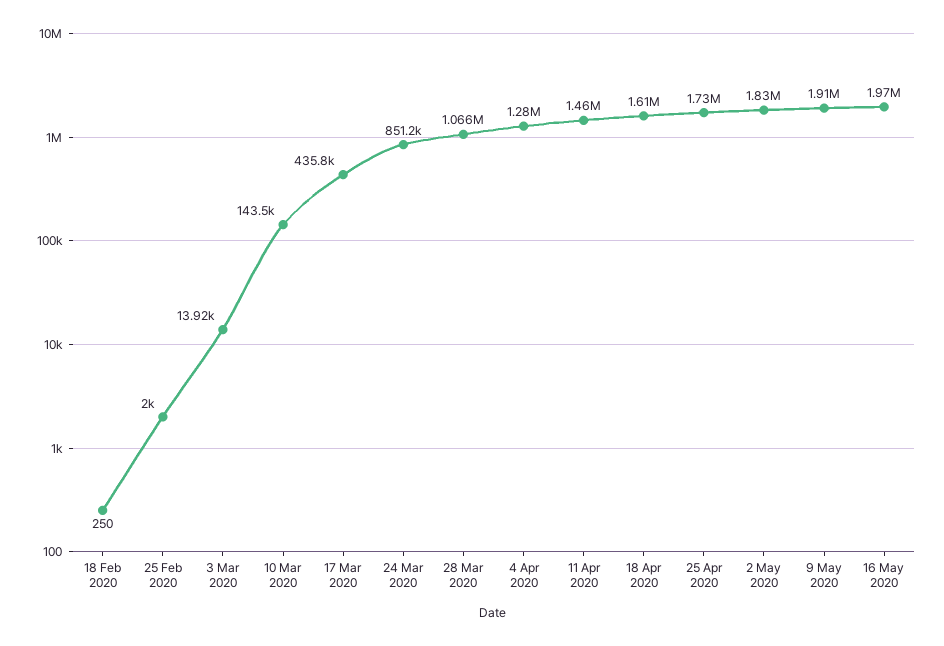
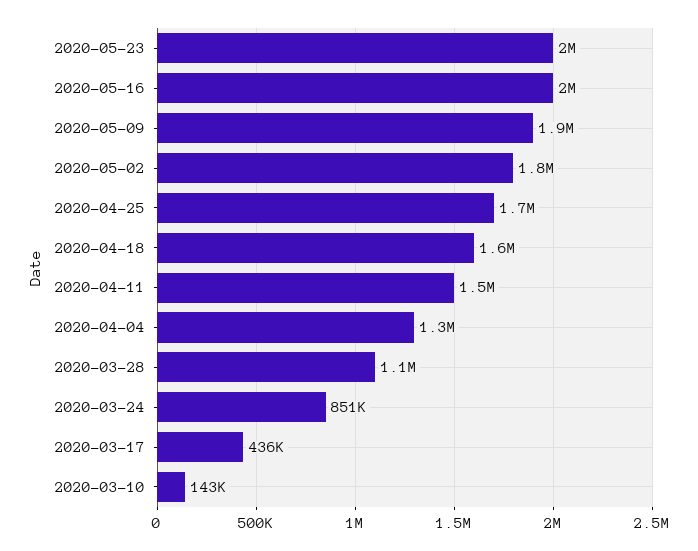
18 Feb 2020: 250 -> none
25 Feb 2020: 2000 -> none
3 Mar 2020: 13920 -> none
2020-05-23: none -> 2000000

